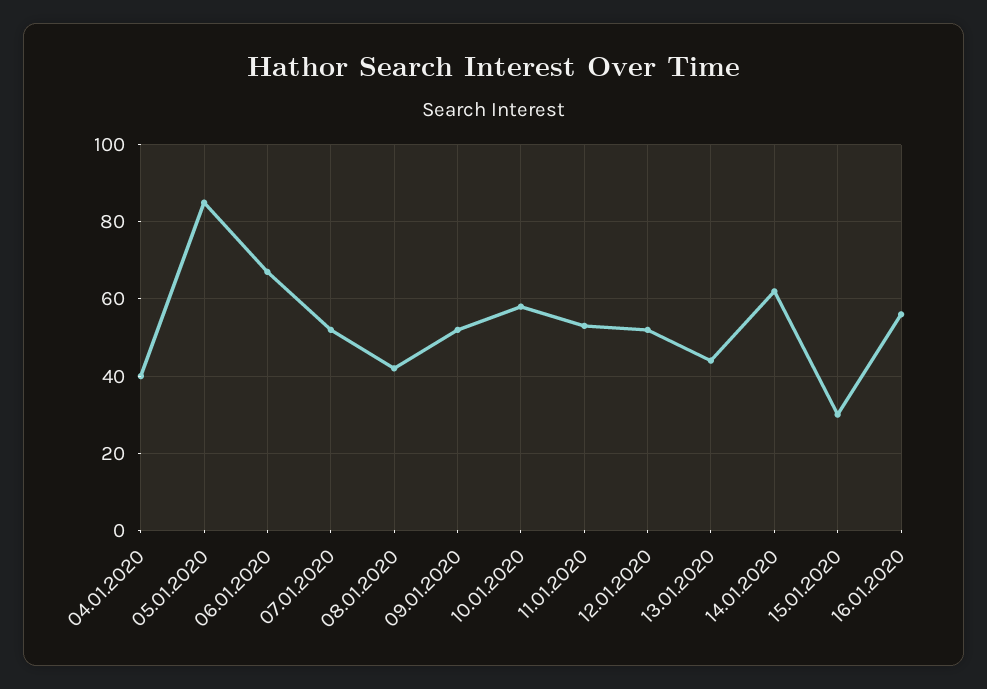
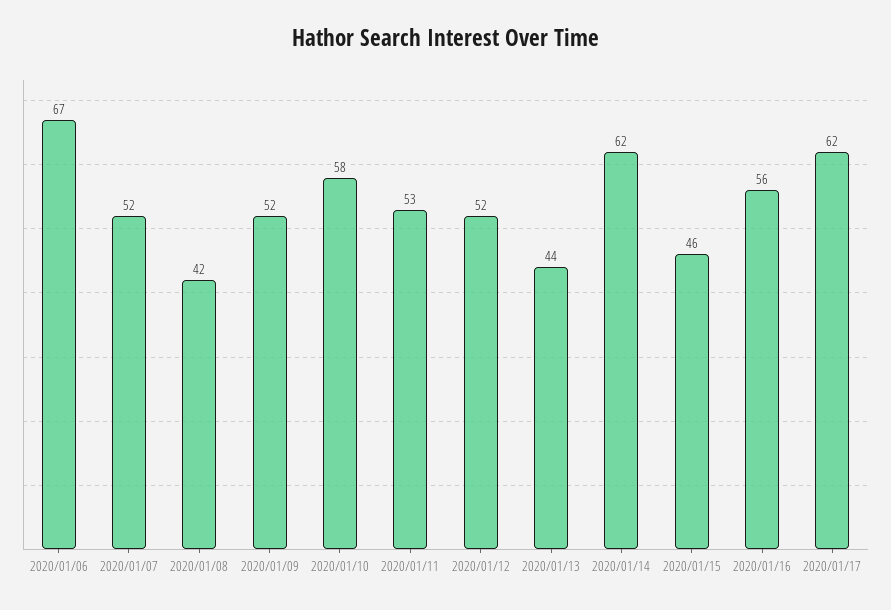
04.01.2020: 40 -> none
05.01.2020: 85 -> none
15.01.2020: 30 -> 46
2020/01/17: none -> 62

